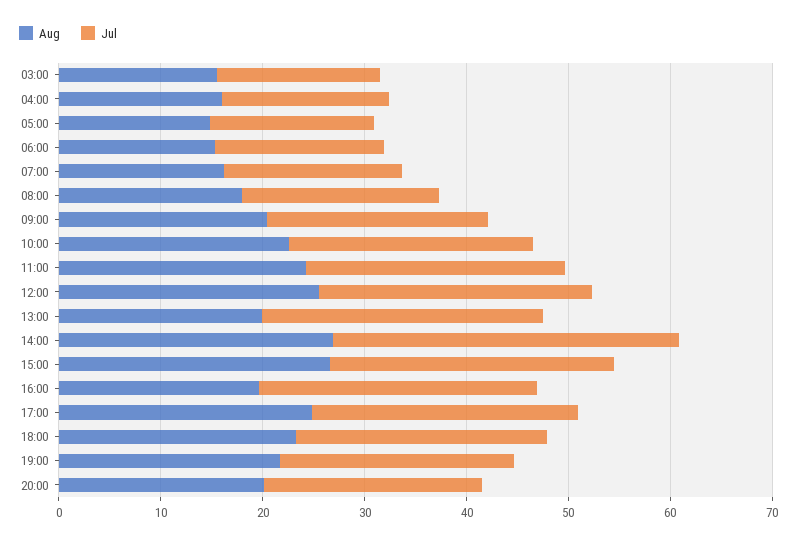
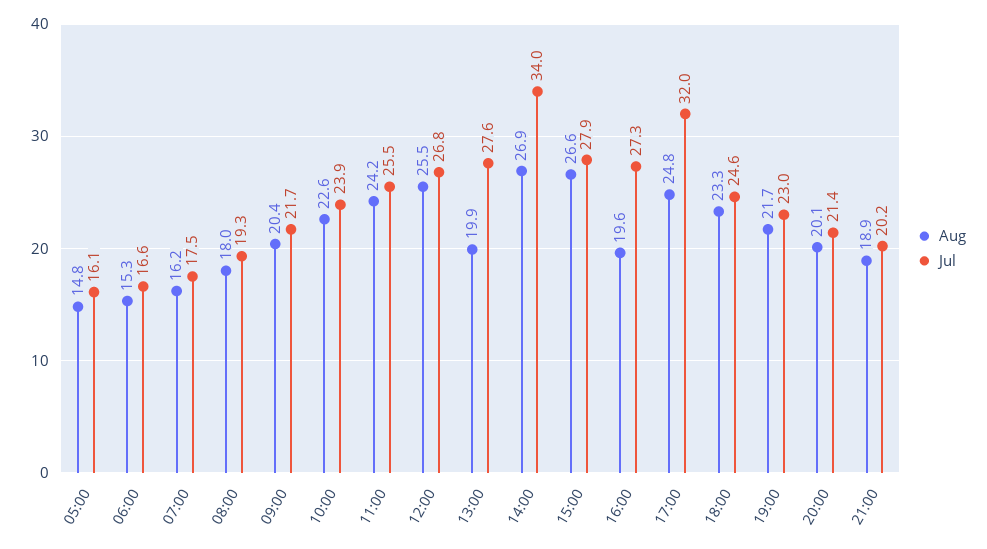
Aug, 03:00: 16 -> none
Jul, 03:00: 16 -> none
Aug, 04:00: 16 -> none
Jul, 04:00: 16 -> none
Jul, 17:00: 26 -> 32
Aug, 21:00: none -> 18.9
Jul, 21:00: none -> 20.2

